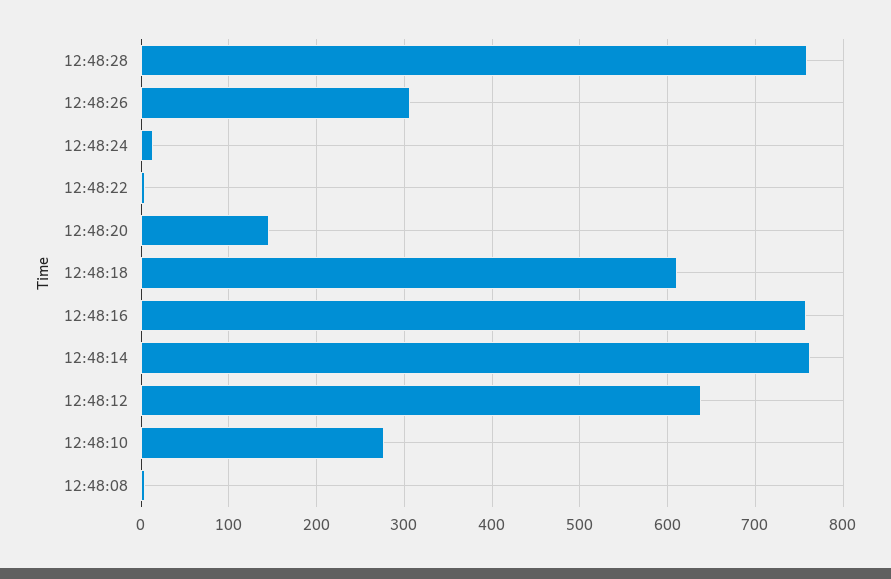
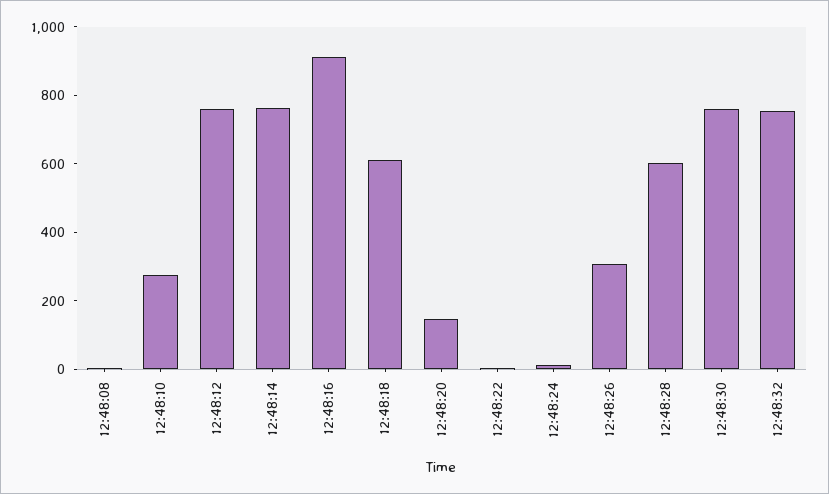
12:48:28: 760 -> 600
12:48:16: 760 -> 900
12:48:12: 640 -> 750
12:48:30: none -> 750
12:48:32: none -> 750

